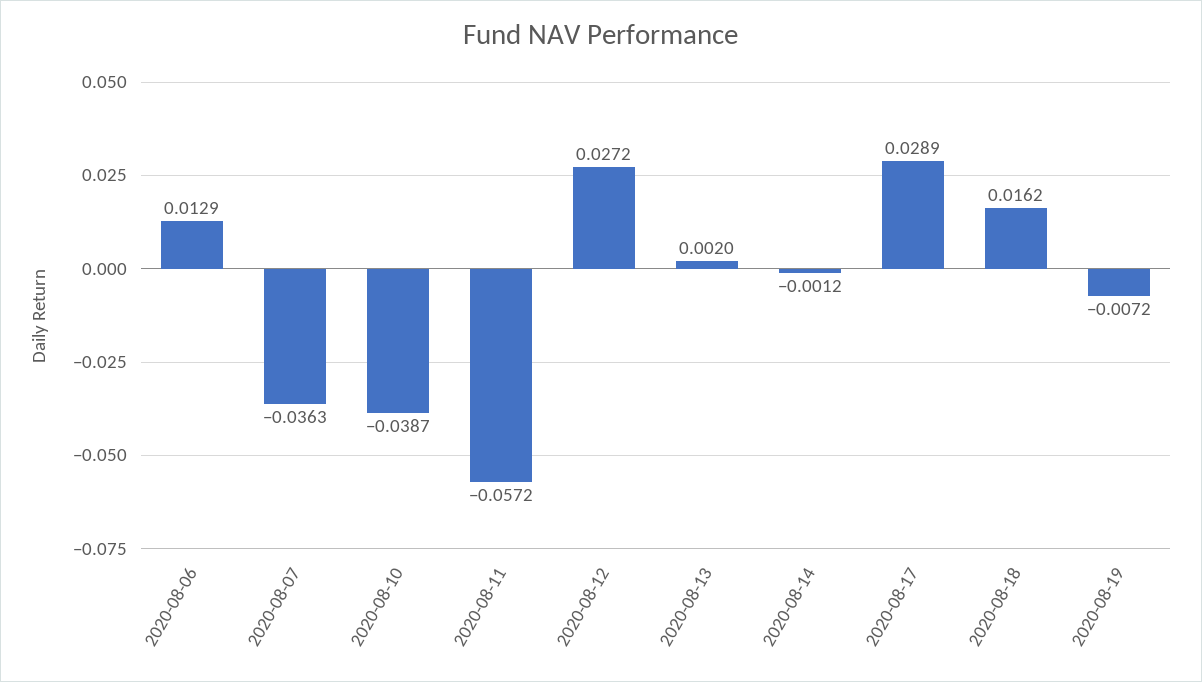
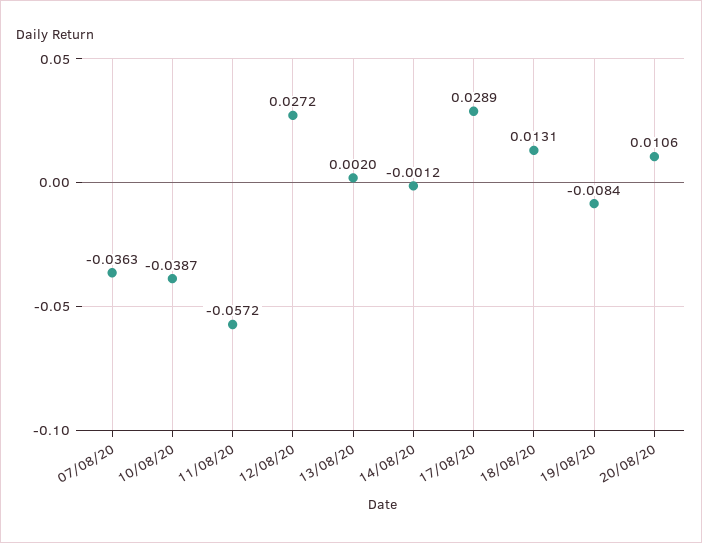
2020-08-06: 0.0129 -> none
2020-08-18: 0.0162 -> 0.0131
2020-08-19: -0.0072 -> -0.0084
20/08/20: none -> 0.0106

